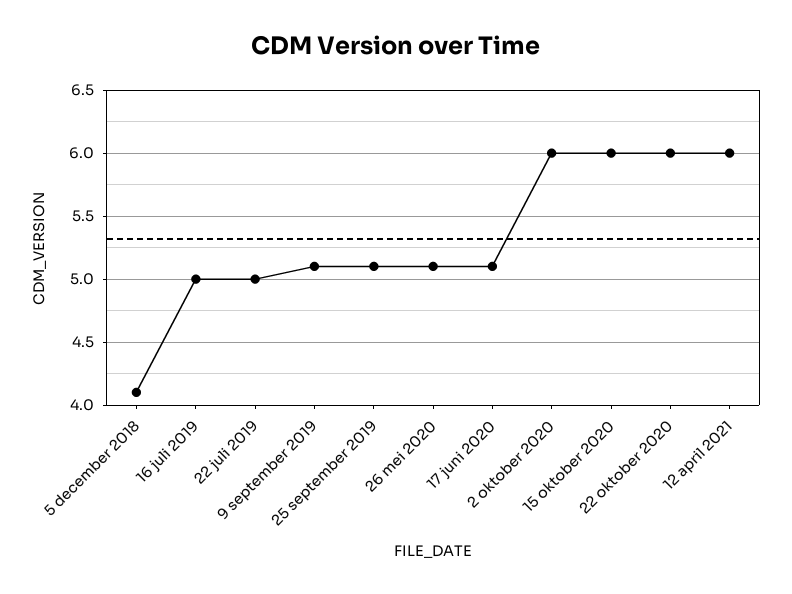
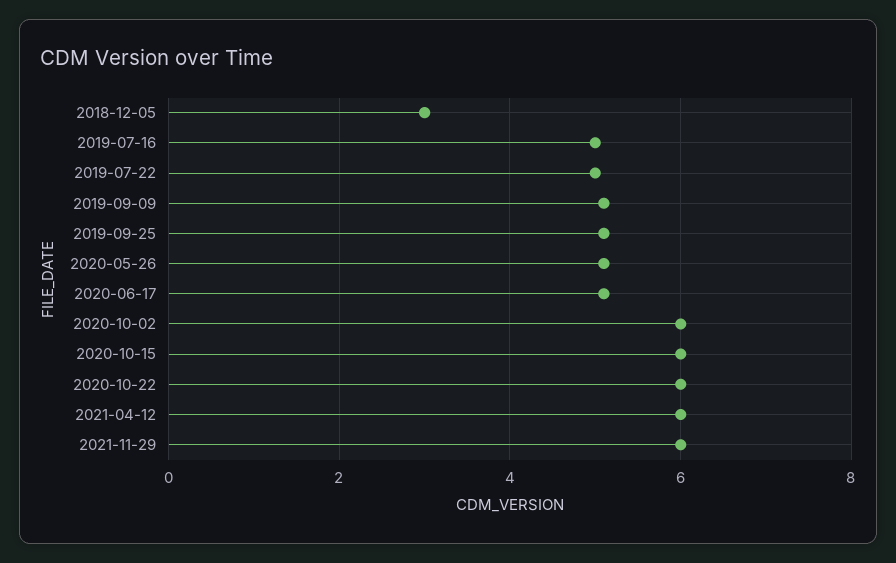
5 december 2018: 4.1 -> 3
2021-11-29: none -> 6

